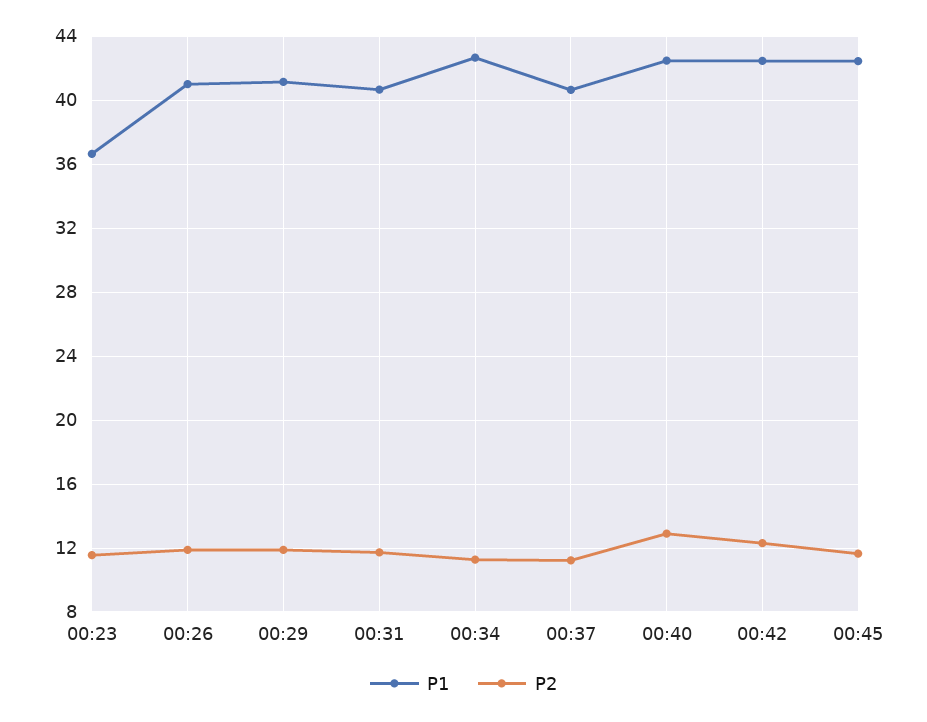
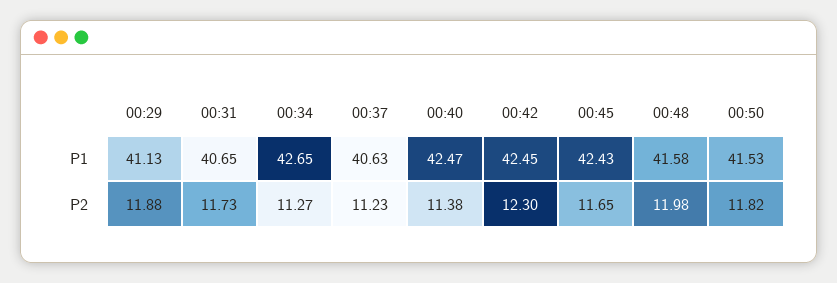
P1, 00:23: 36.5 -> none
P2, 00:23: 11.5 -> none
P1, 00:26: 41 -> none
P2, 00:26: 12 -> none
P2, 00:40: 13 -> 11.38
P1, 00:48: none -> 41.58
P1, 00:50: none -> 41.53
P2, 00:48: none -> 11.98
P2, 00:50: none -> 11.82

